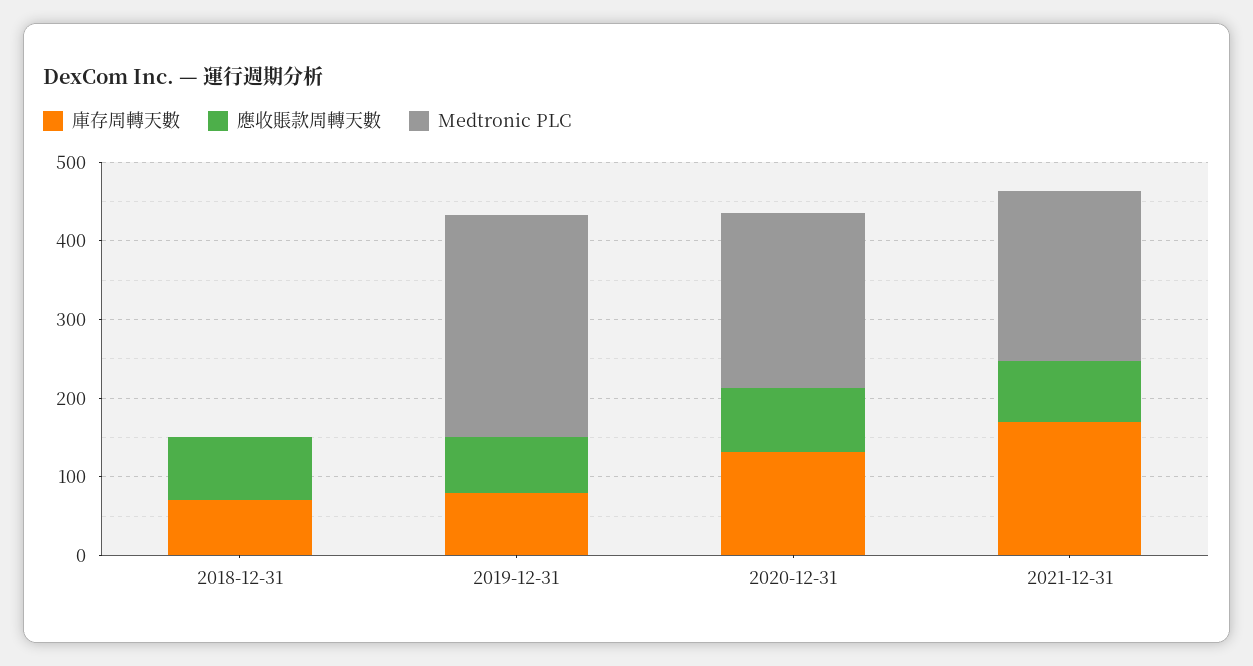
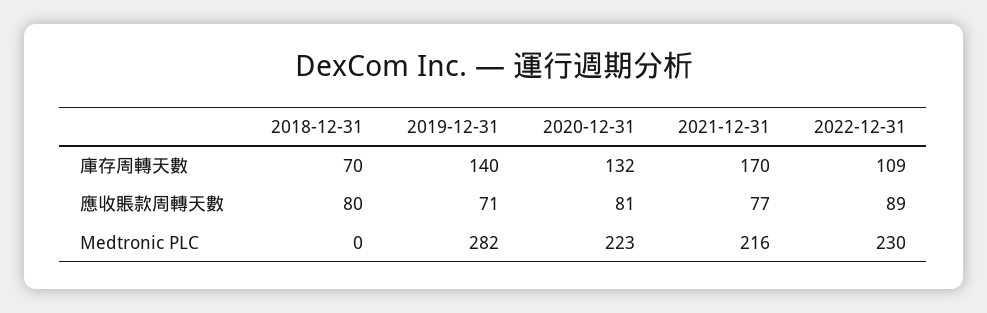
庫存周轉天數, 2019-12-31: 80 -> 140
庫存周轉天數, 2022-12-31: none -> 109
應收賬款周轉天數, 2022-12-31: none -> 89
Medtronic PLC, 2022-12-31: none -> 230

